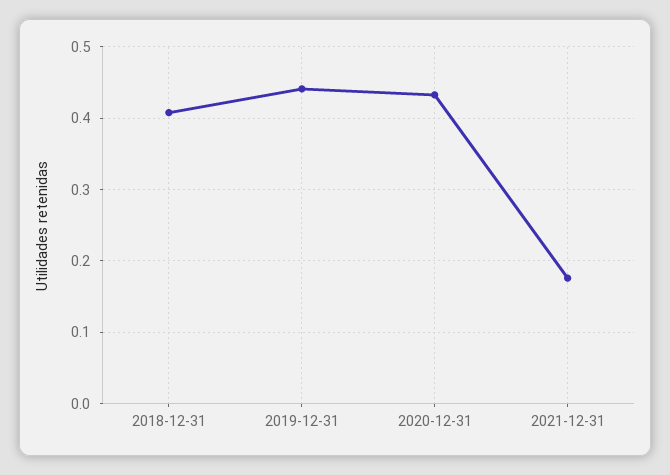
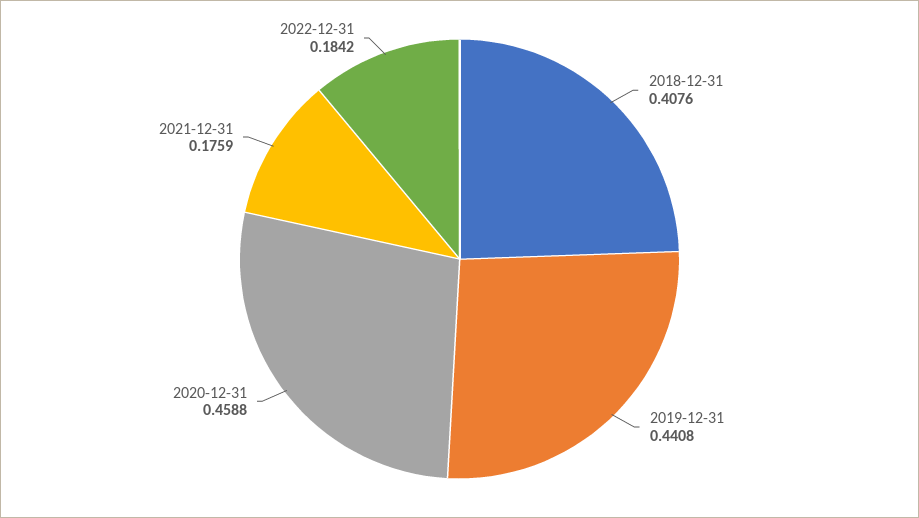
2020-12-31: 0.43 -> 0.4588
2022-12-31: none -> 0.1842

